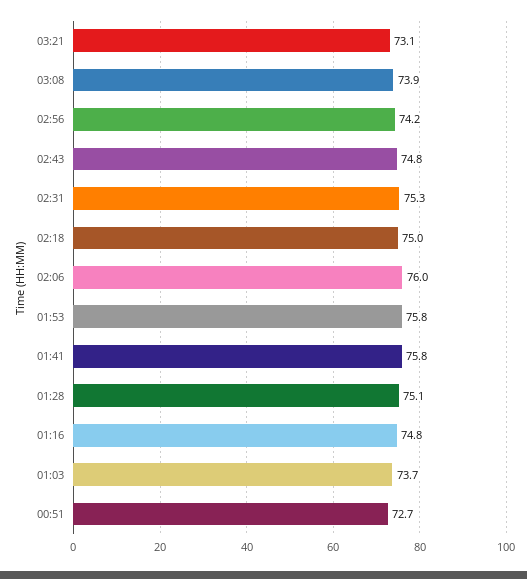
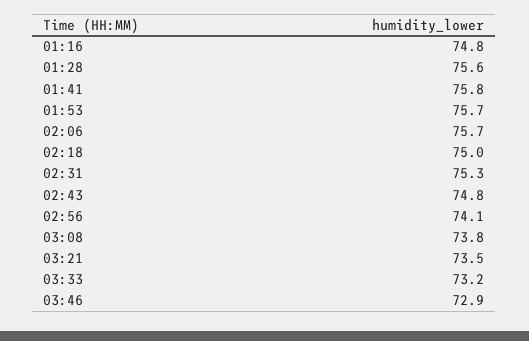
03:21: 73.1 -> 73.5
03:08: 73.9 -> 73.8
02:56: 74.2 -> 74.1
02:06: 76 -> 75.7
01:53: 75.8 -> 75.7
01:28: 75.1 -> 75.6
01:03: 73.7 -> none
00:51: 72.7 -> none
03:33: none -> 73.2
03:46: none -> 72.9

